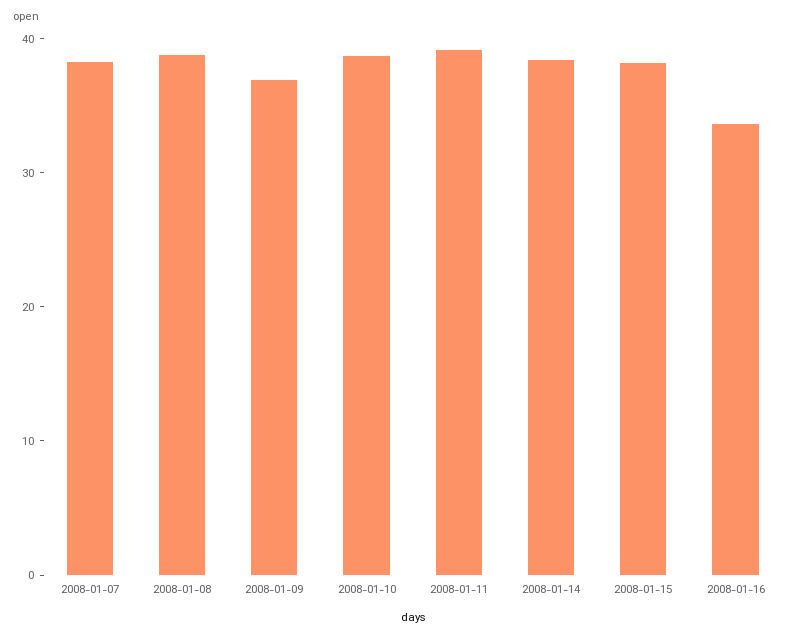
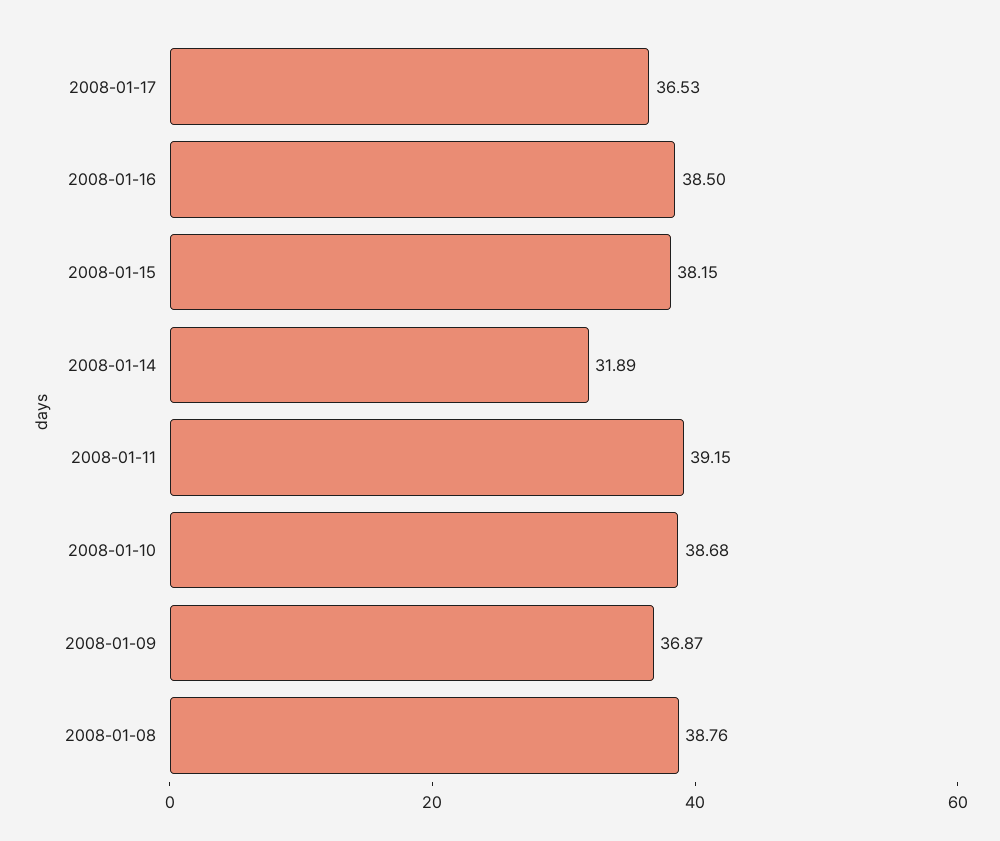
2008-01-07: 38 -> none
2008-01-14: 38 -> 31.89
2008-01-16: 34 -> 38.5
2008-01-17: none -> 36.53

